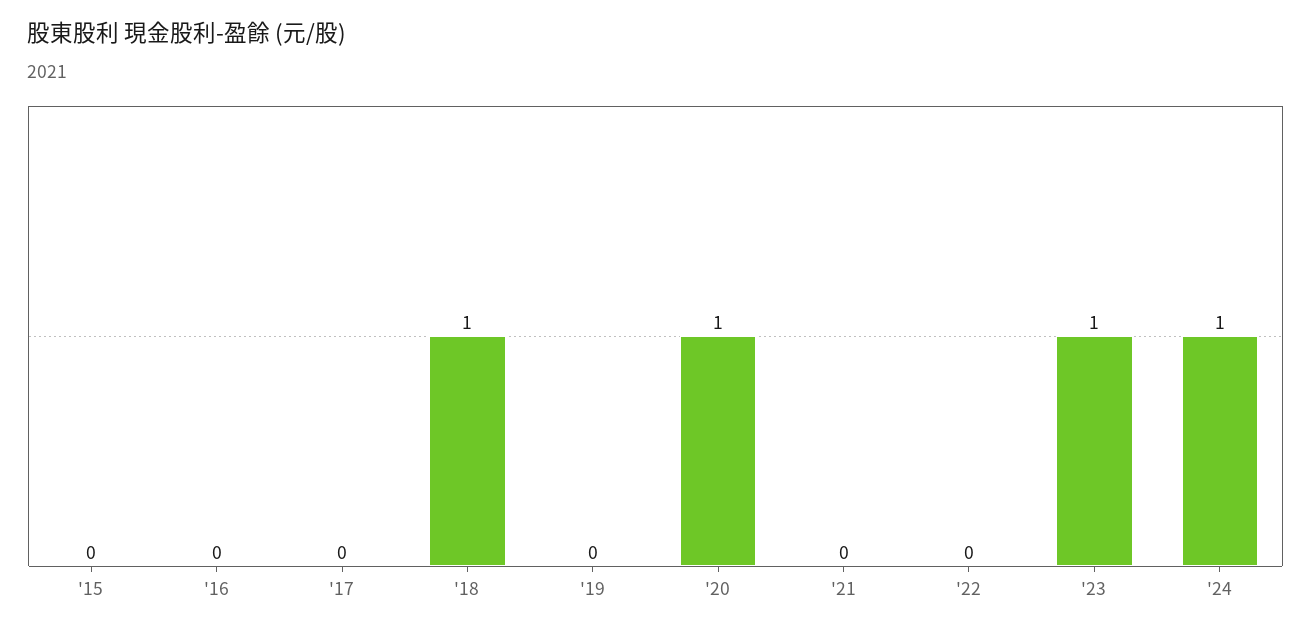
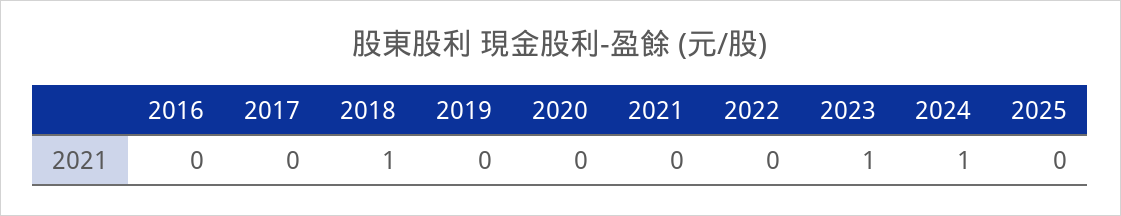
'15: 0 -> none
'20: 1 -> 0
2025: none -> 0

